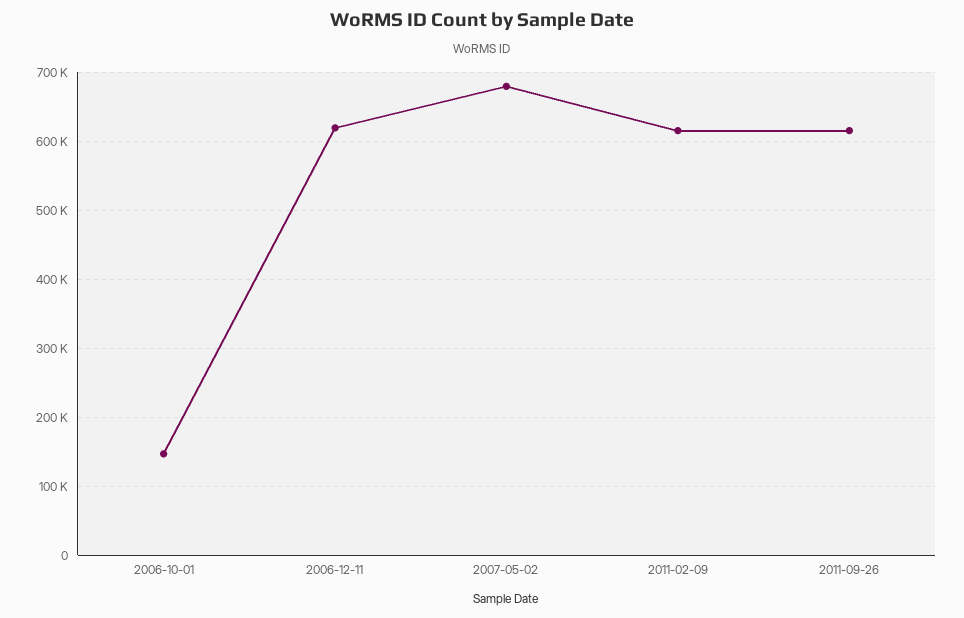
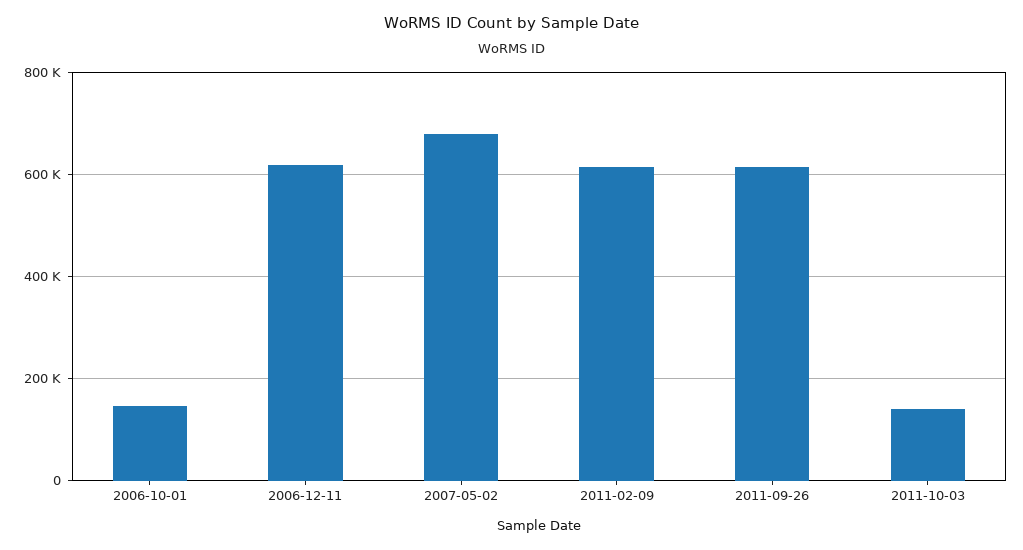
2011-10-03: none -> 140000

